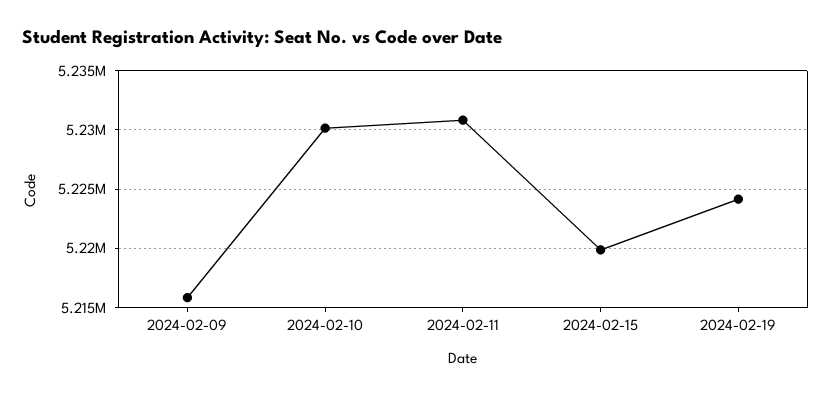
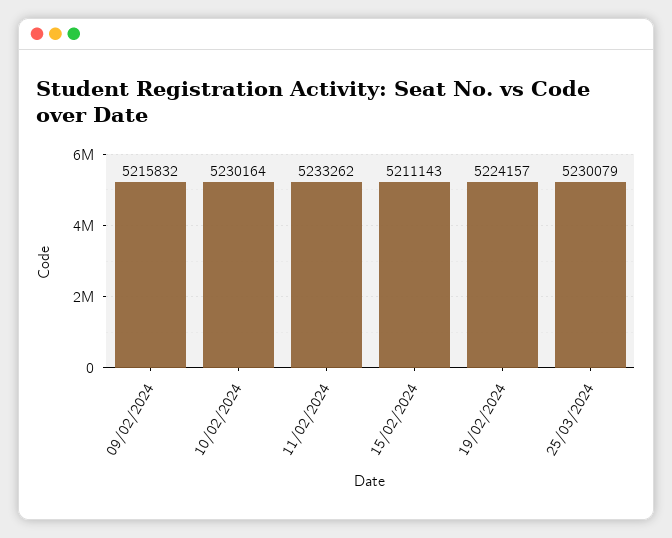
2024-02-11: 5231000 -> 5233262
2024-02-15: 5220000 -> 5211143
25/03/2024: none -> 5230079

